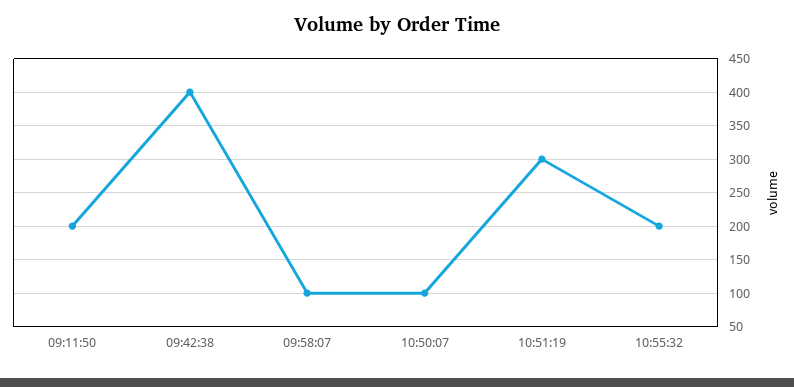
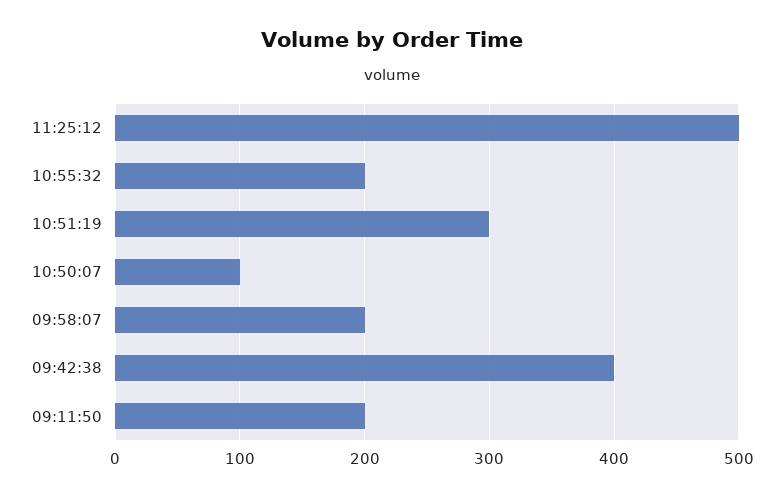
09:58:07: 100 -> 200
11:25:12: none -> 500

